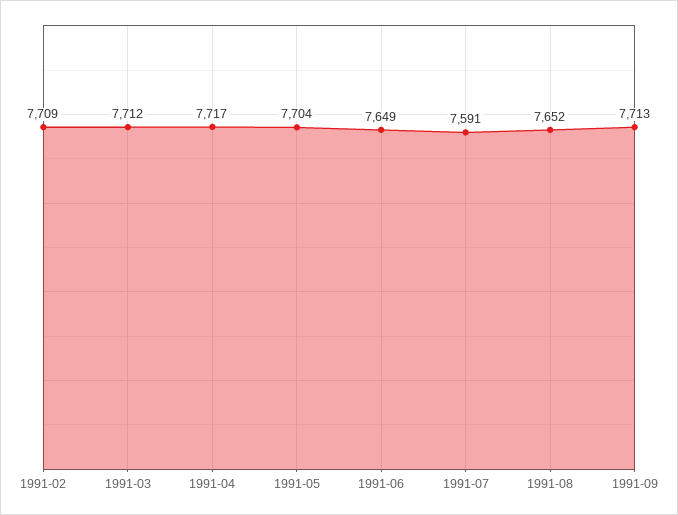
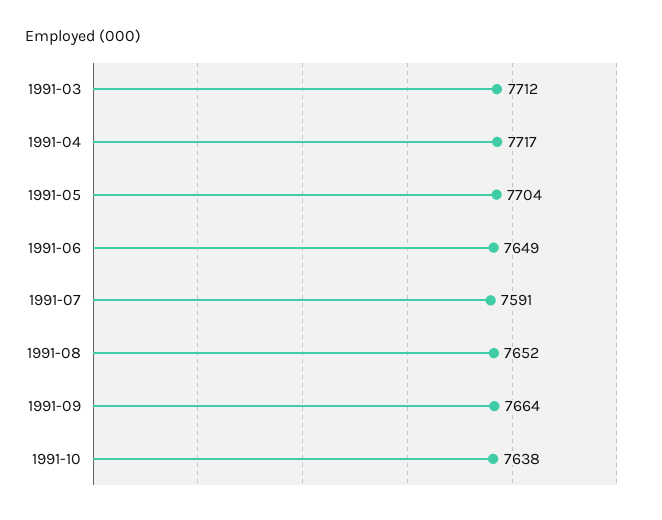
1991-02: 7709 -> none
1991-09: 7713 -> 7664
1991-10: none -> 7638

